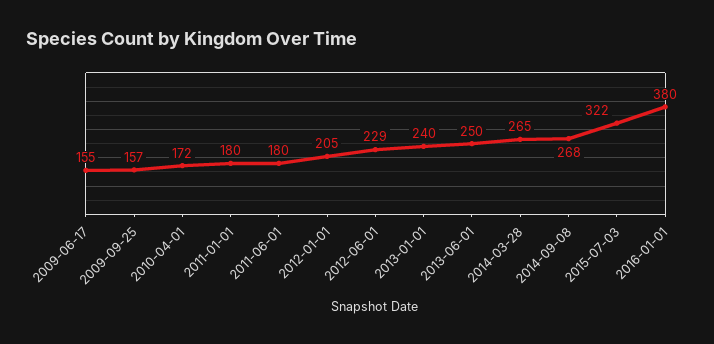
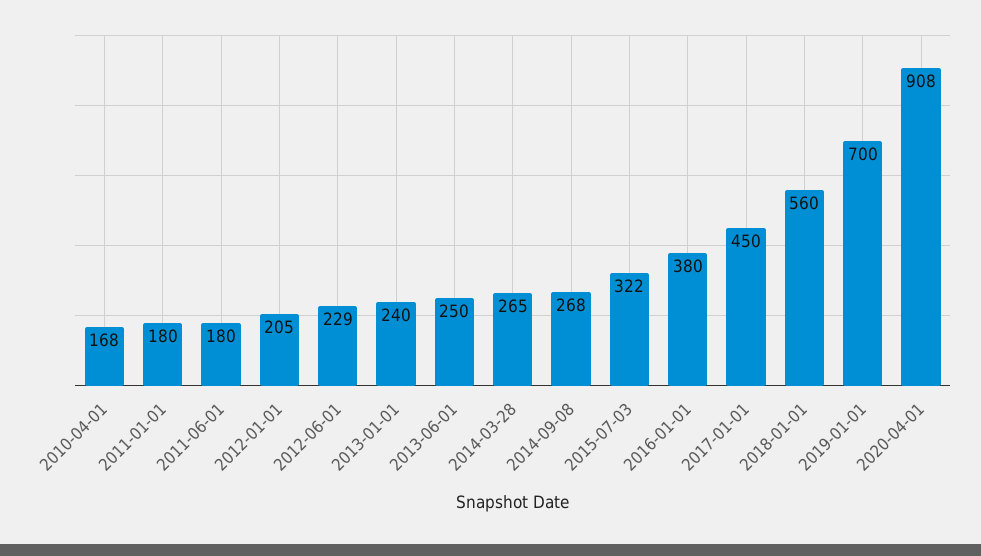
2009-06-17: 155 -> none
2009-09-25: 157 -> none
2010-04-01: 172 -> 168
2017-01-01: none -> 450
2018-01-01: none -> 560
2019-01-01: none -> 700
2020-04-01: none -> 908

